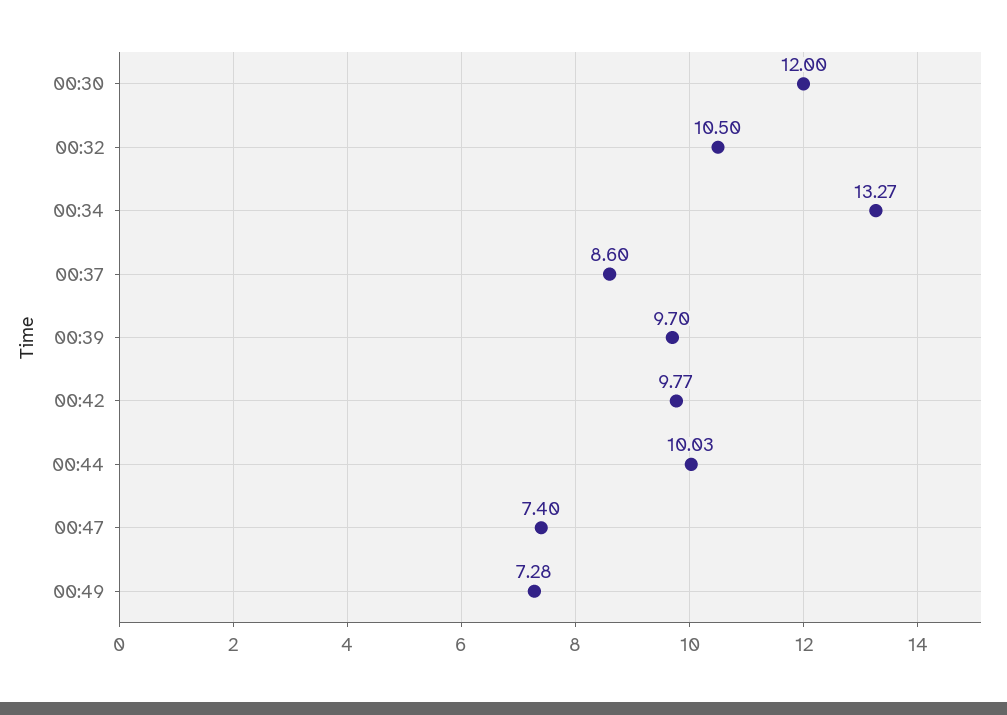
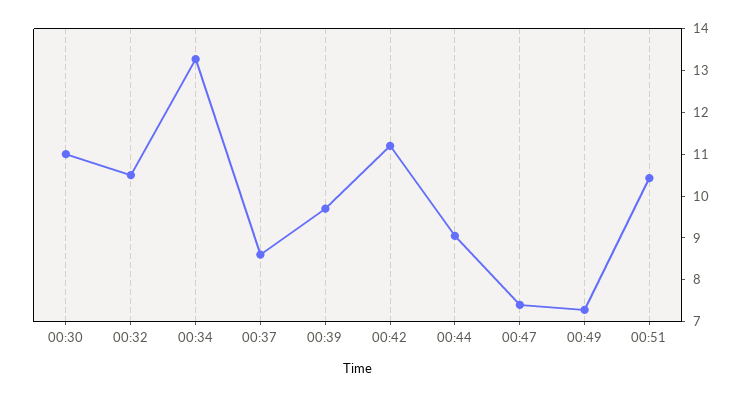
00:30: 12 -> 11
00:42: 9.77 -> 11.2
00:44: 10.03 -> 9
00:51: none -> 10.4

